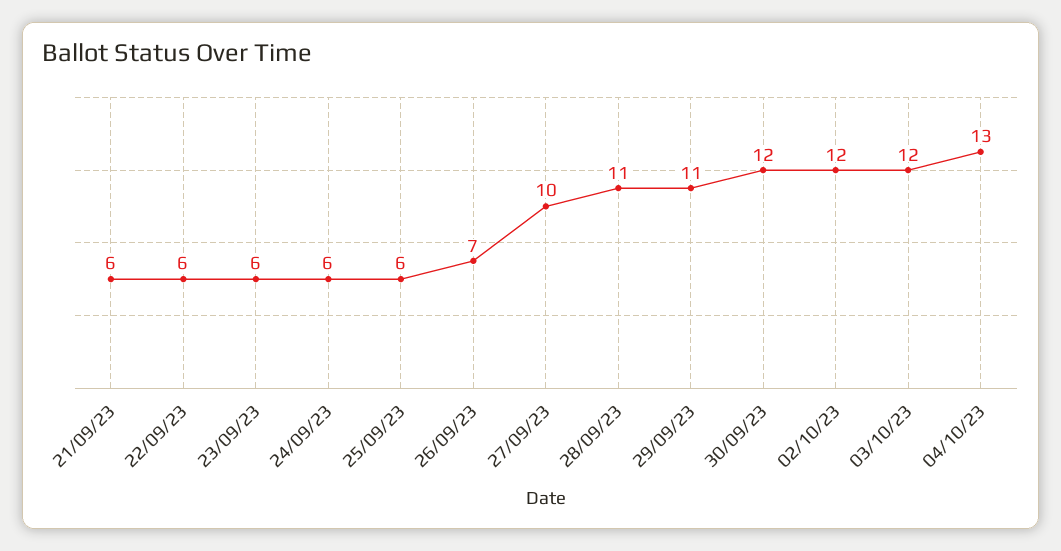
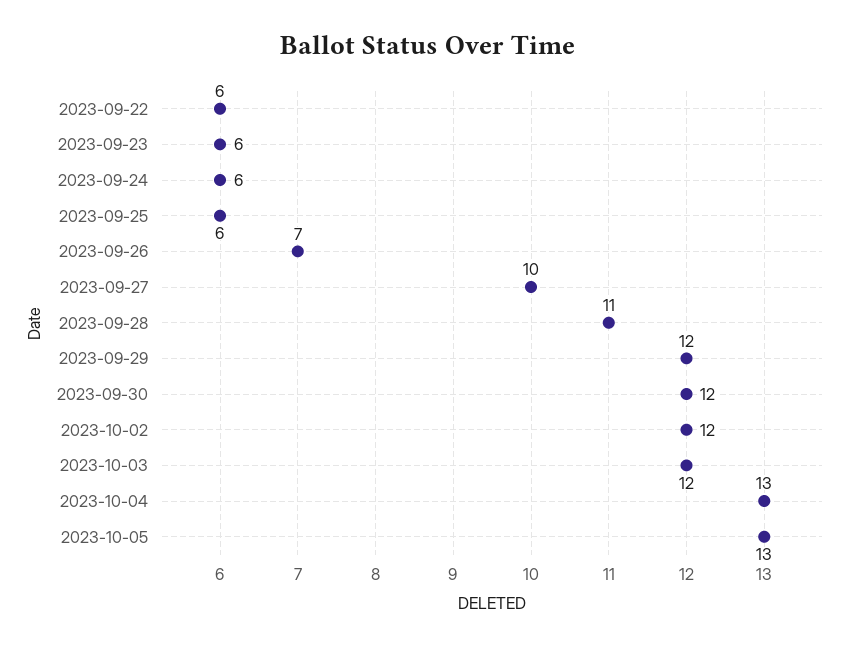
21/09/23: 6 -> none
29/09/23: 11 -> 12
2023-10-05: none -> 13

